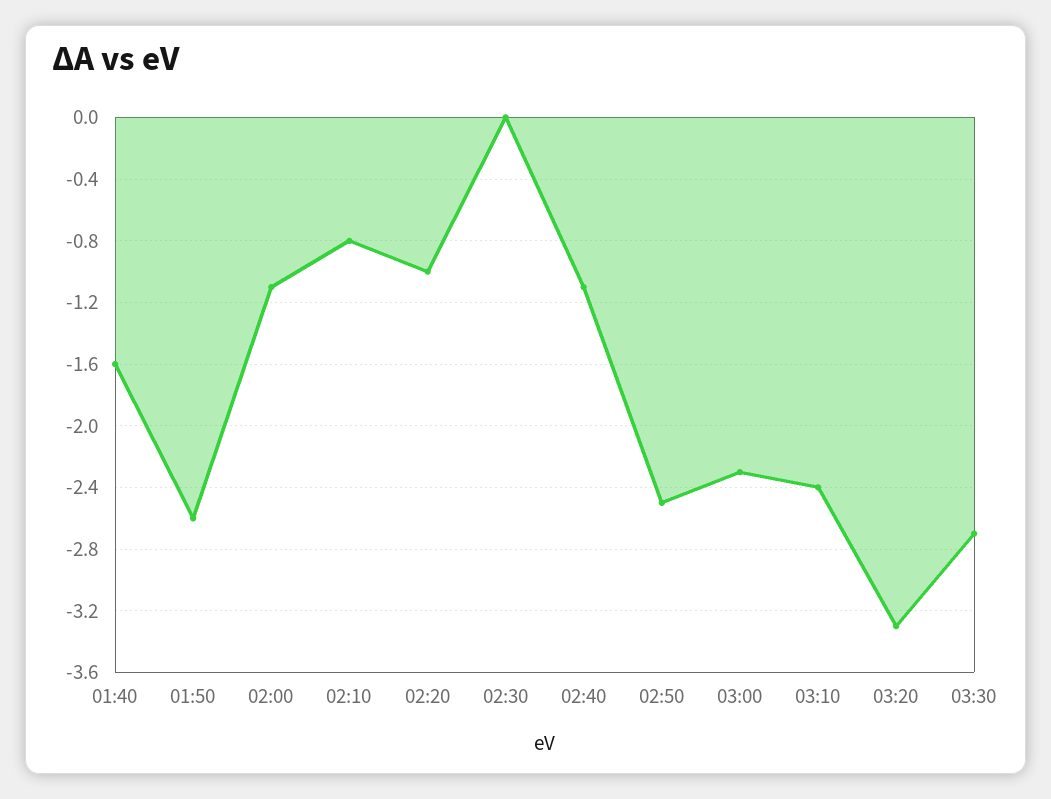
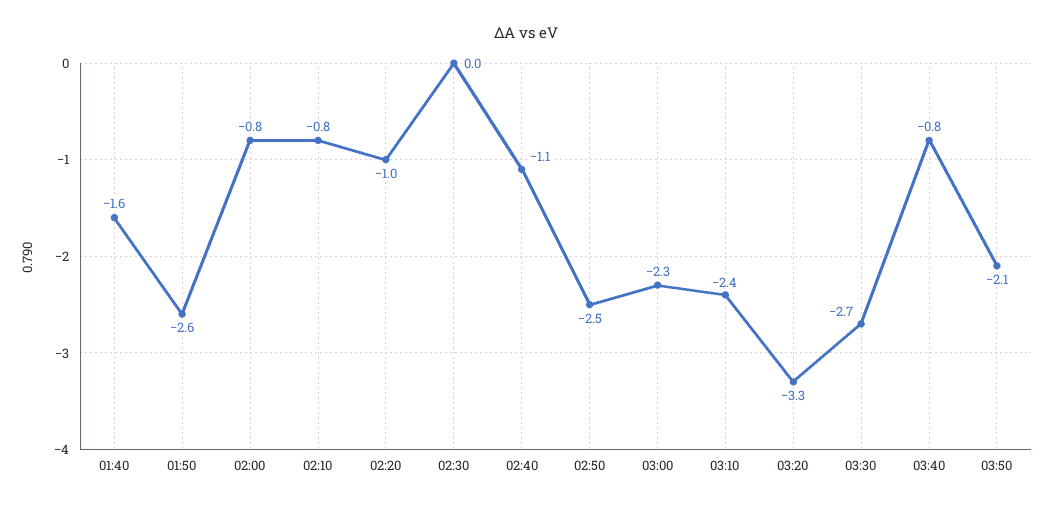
02:00: -1.1 -> -0.8
03:40: none -> -0.8
03:50: none -> -2.1

